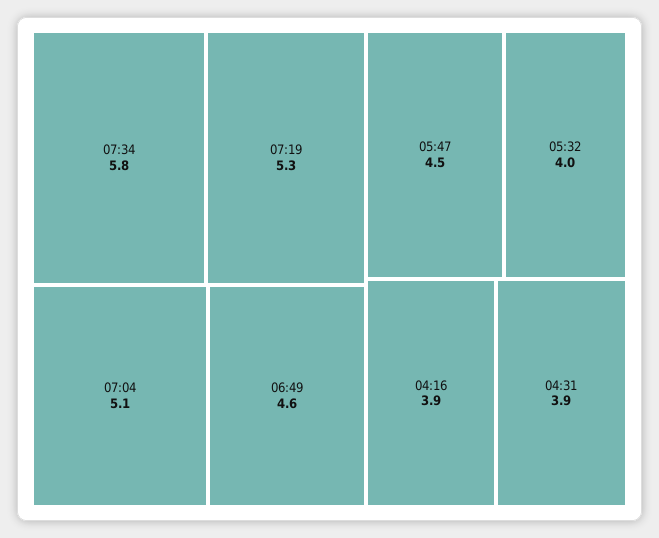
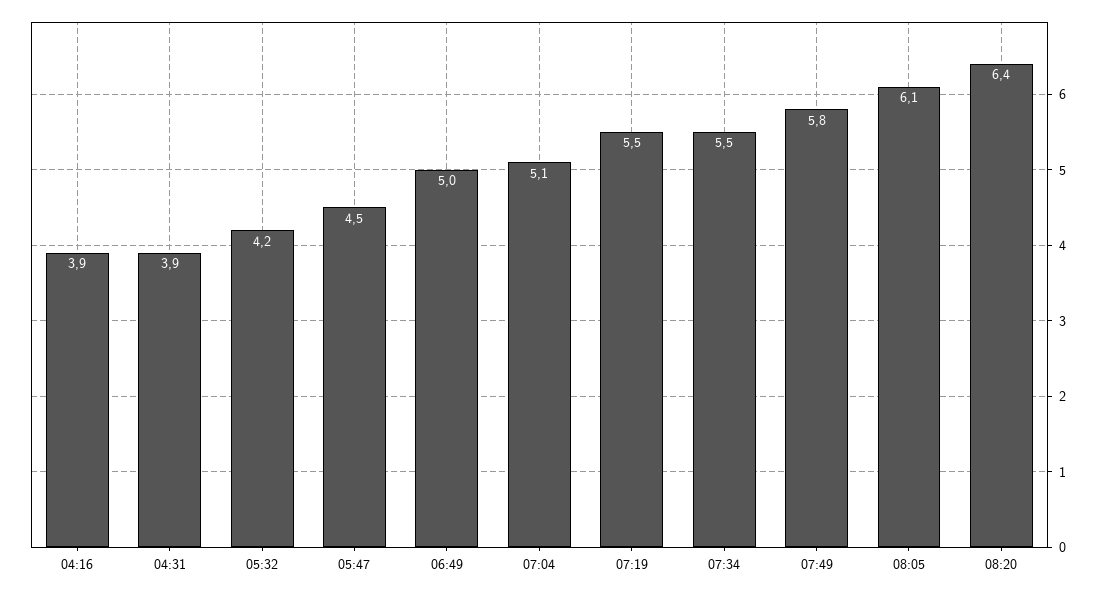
07:34: 5.8 -> 5.5
07:19: 5.3 -> 5.5
06:49: 4.6 -> 5
05:32: 4 -> 4.2
07:49: none -> 5.8
08:05: none -> 6.1
08:20: none -> 6.4

